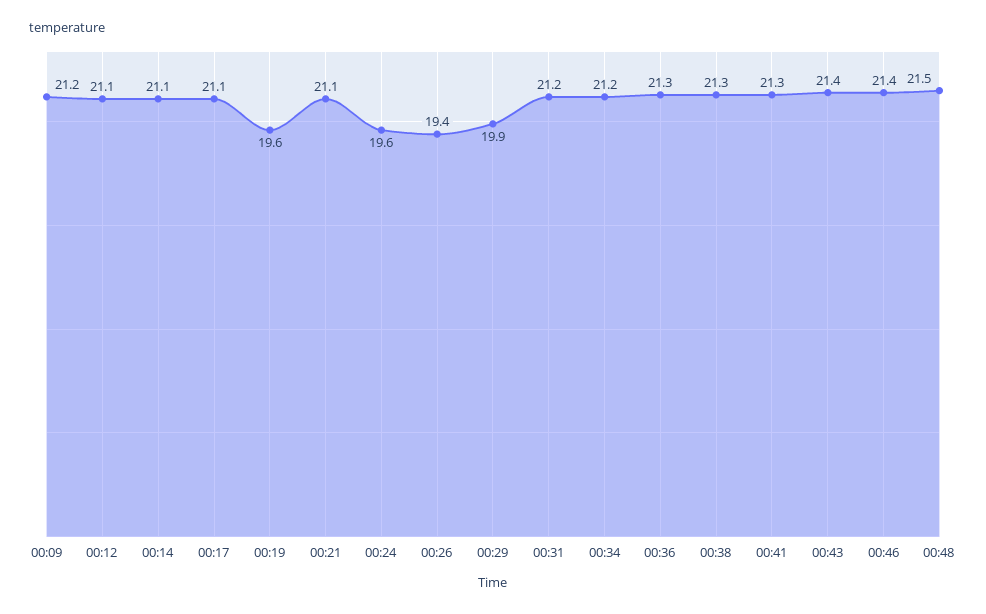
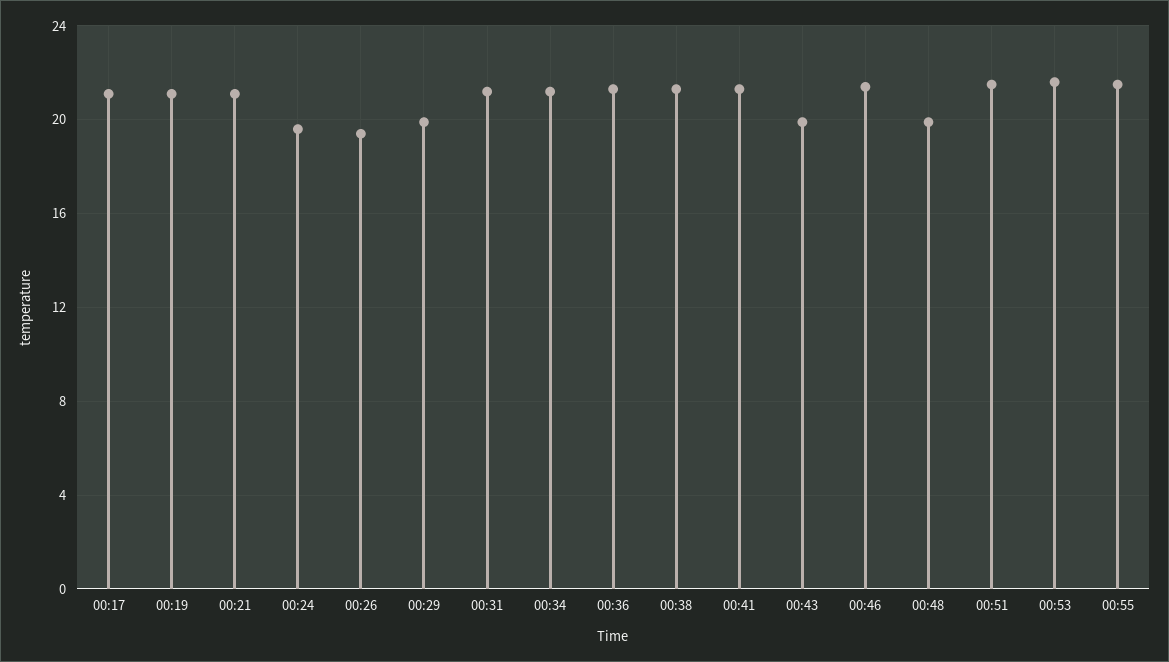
00:09: 21.2 -> none
00:12: 21.1 -> none
00:14: 21.1 -> none
00:19: 19.6 -> 21
00:43: 21.4 -> 20
00:48: 21.5 -> 20
00:51: none -> 21.5
00:53: none -> 21.5
00:55: none -> 21.5

